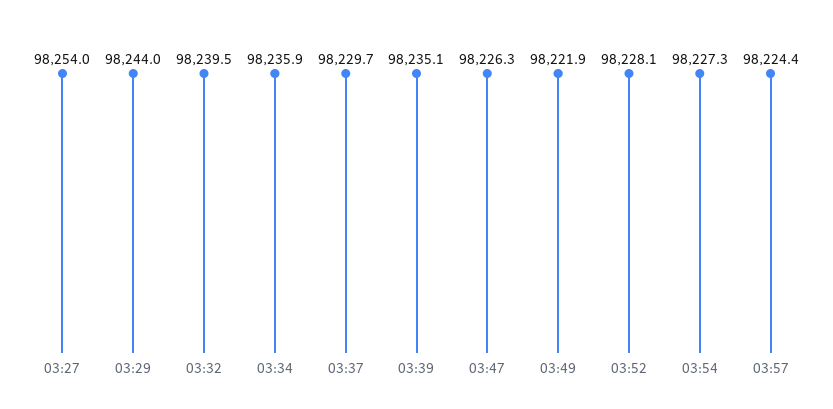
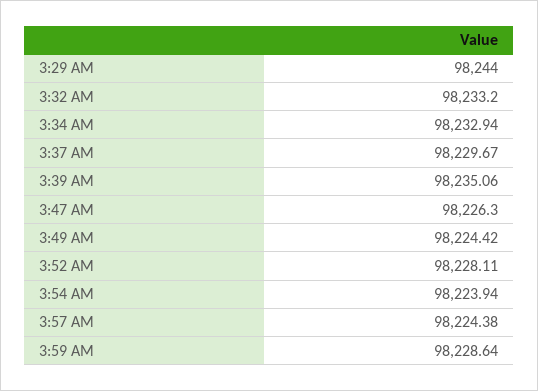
03:27: 98254 -> none
03:32: 98239.5 -> 98233.2
03:34: 98235.9 -> 98232.94
03:49: 98221.9 -> 98224.42
03:54: 98227.3 -> 98223.94
3:59 AM: none -> 98228.64

